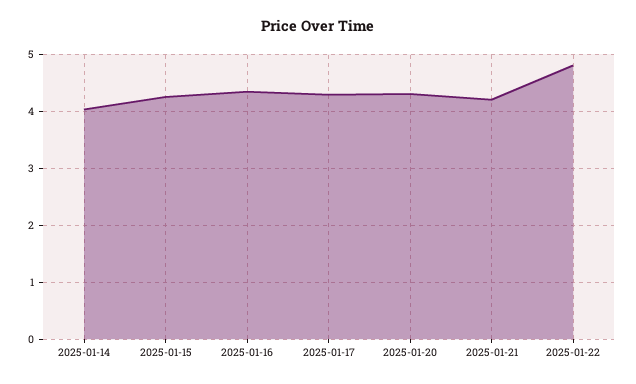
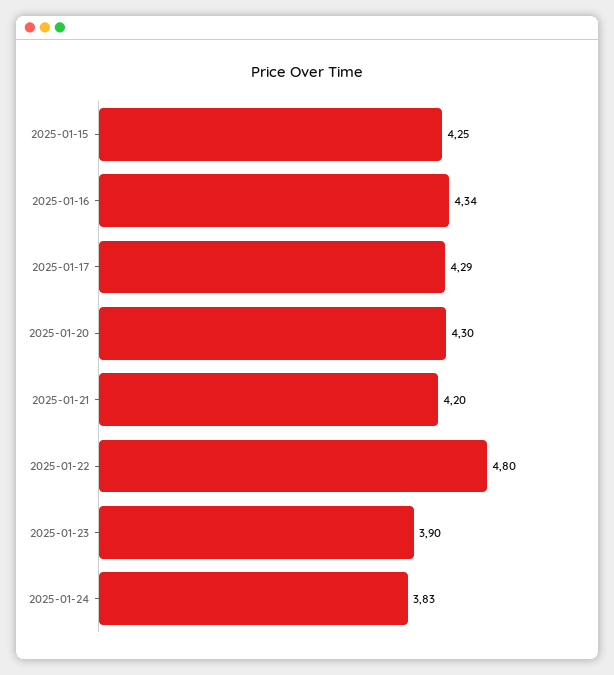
2025-01-14: 4 -> none
2025-01-23: none -> 3.9
2025-01-24: none -> 3.83

